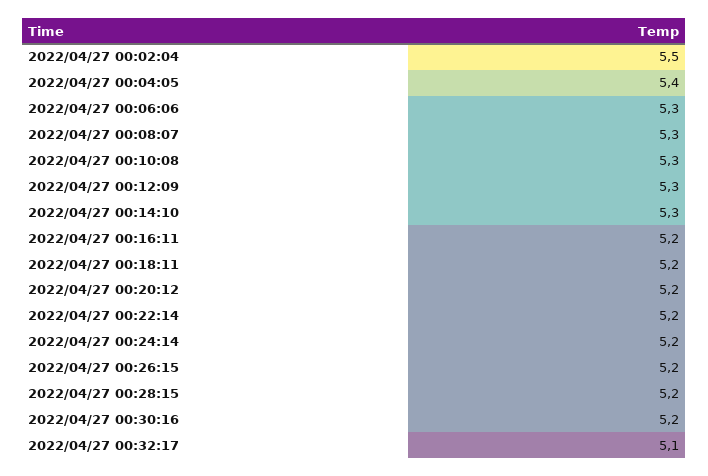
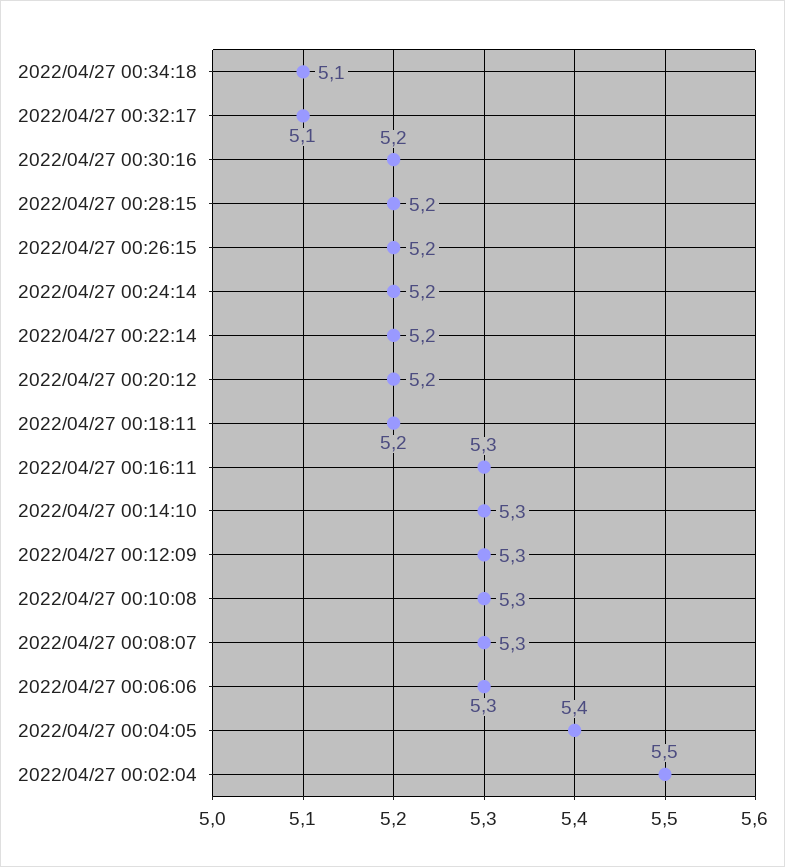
2022/04/27 00:16:11: 5.2 -> 5.3
2022/04/27 00:34:18: none -> 5.1

